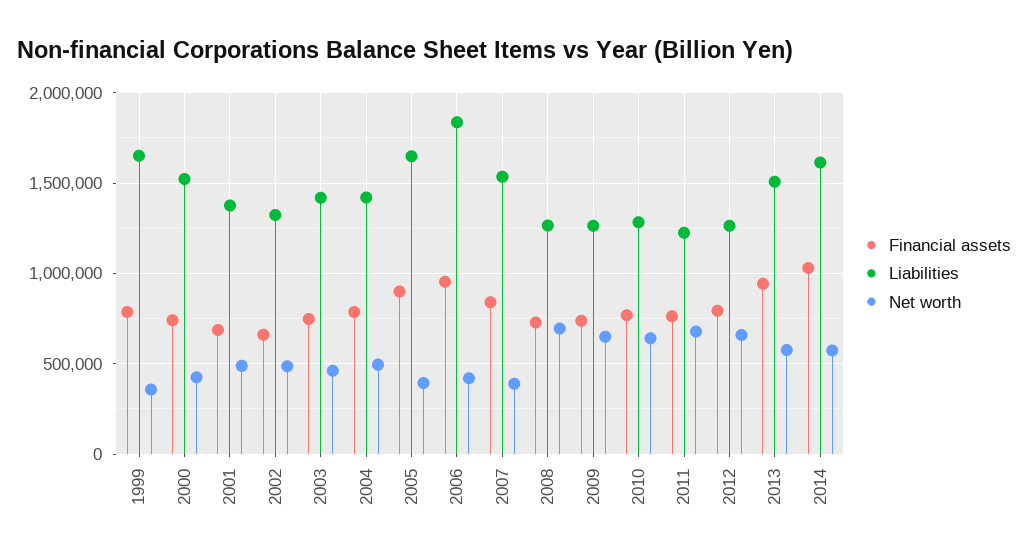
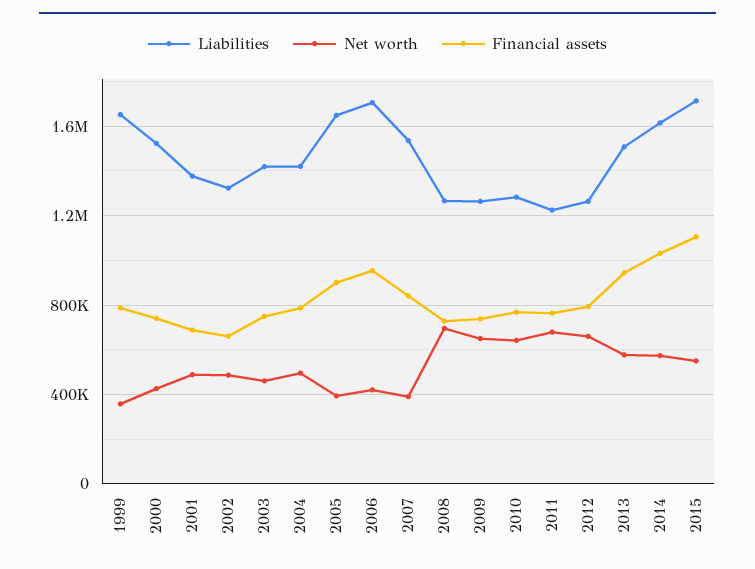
Liabilities, 2006: 1850000 -> 1700000
Liabilities, 2015: none -> 1700000
Net worth, 2015: none -> 550000
Financial assets, 2015: none -> 1100000

